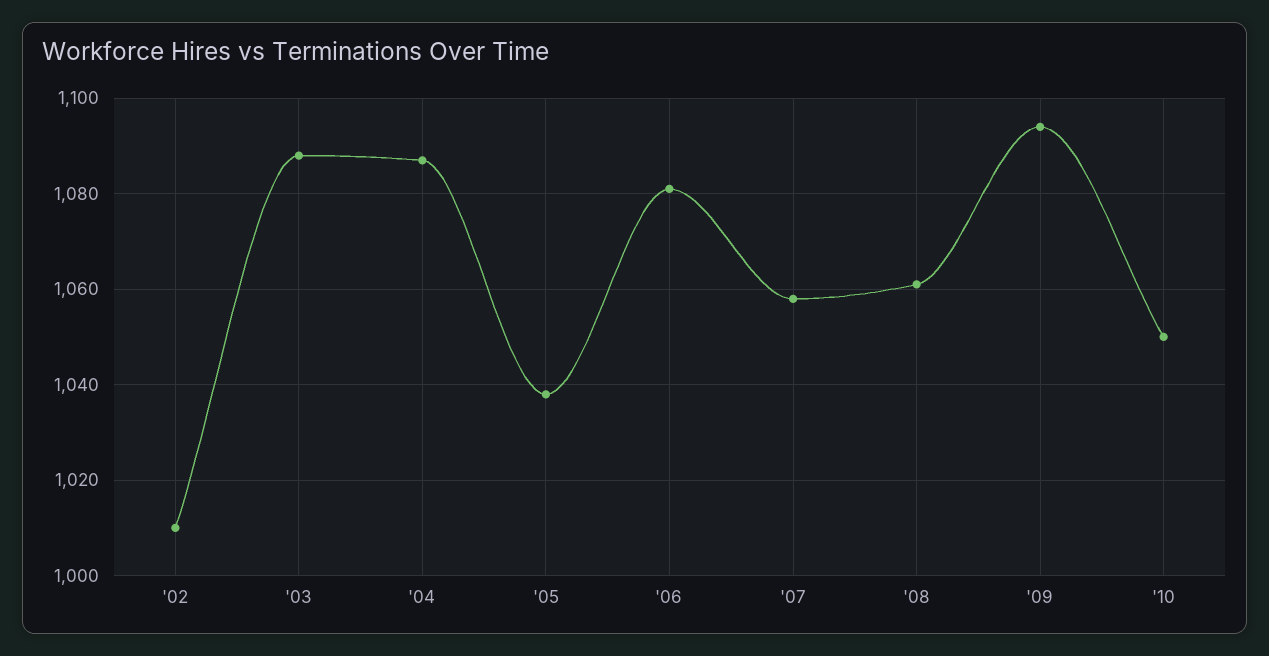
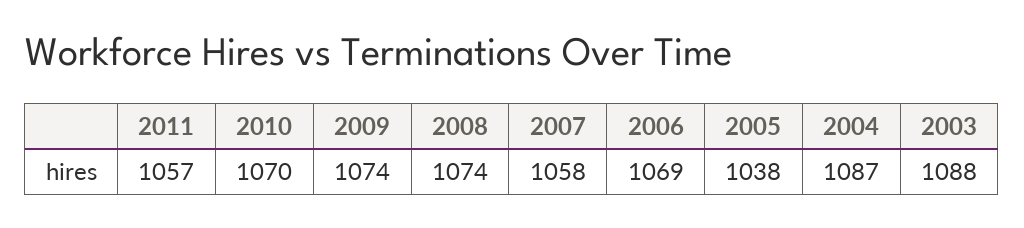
'02: 1010 -> none
'06: 1080 -> 1069
'08: 1060 -> 1074
'09: 1095 -> 1074
'10: 1050 -> 1070
2011: none -> 1057

